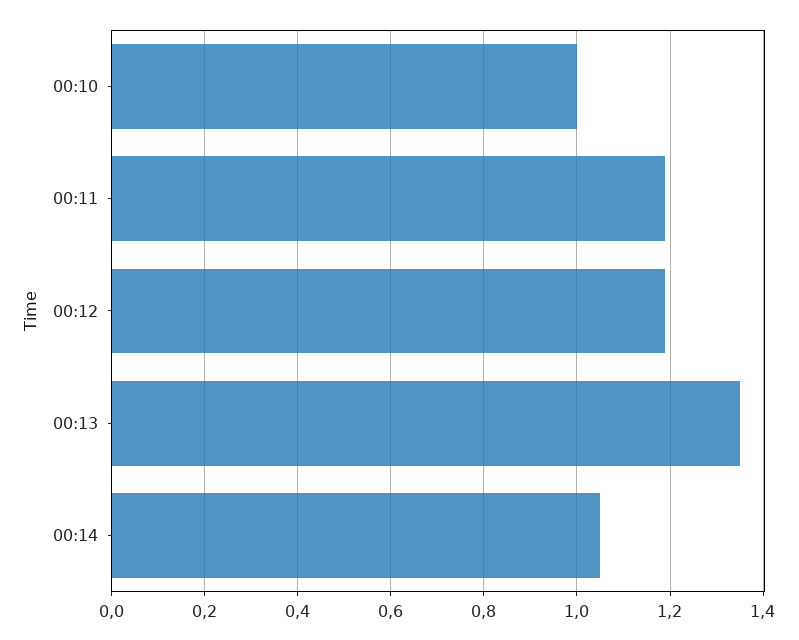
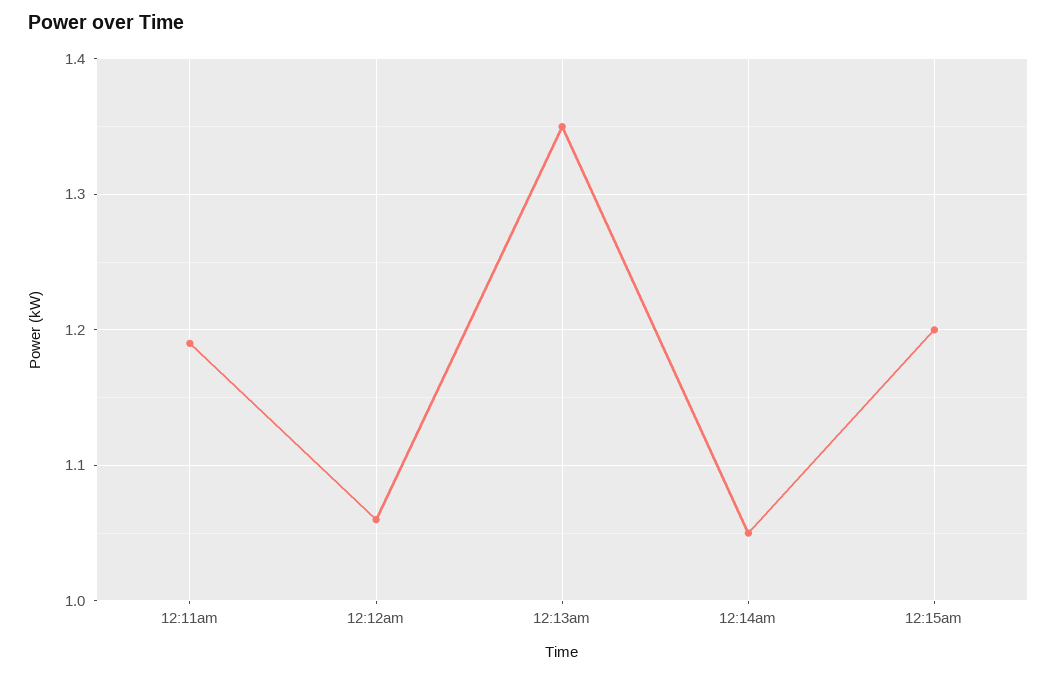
00:10: 1 -> none
00:12: 1.2 -> 1.06
12:15am: none -> 1.2

